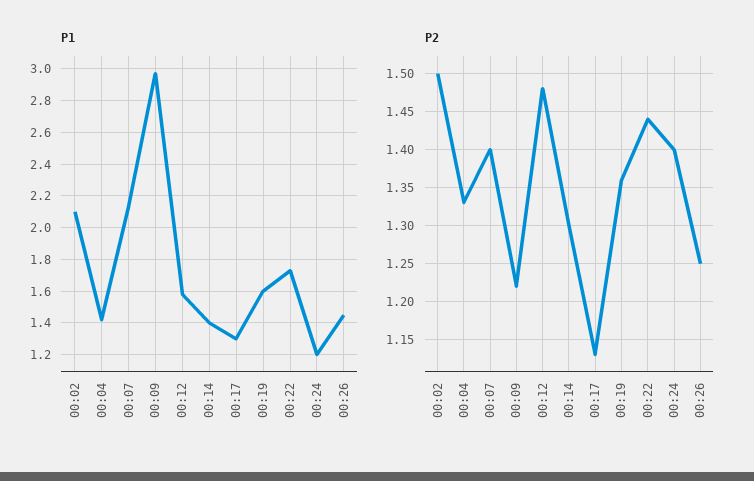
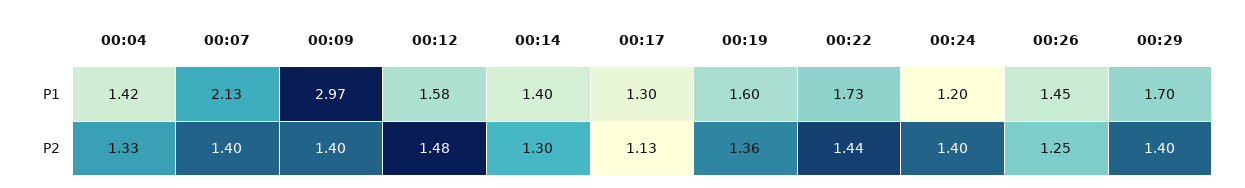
P1, 00:02: 2.1 -> none
P2, 00:02: 1.5 -> none
P2, 00:09: 1.22 -> 1.4
P1, 00:29: none -> 1.7
P2, 00:29: none -> 1.4

